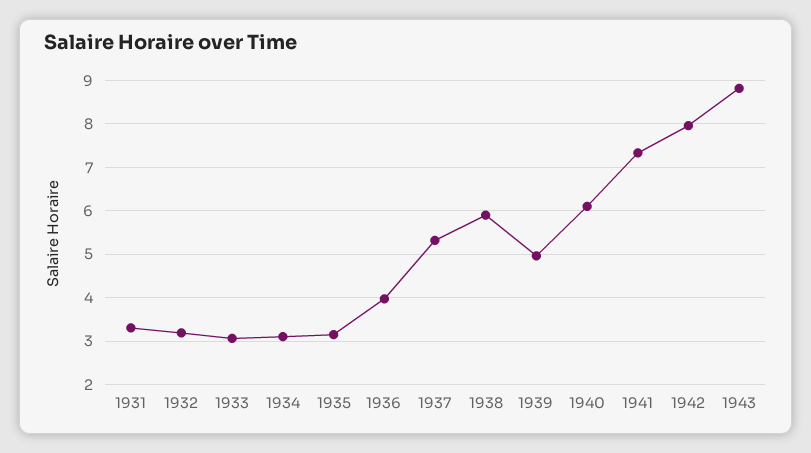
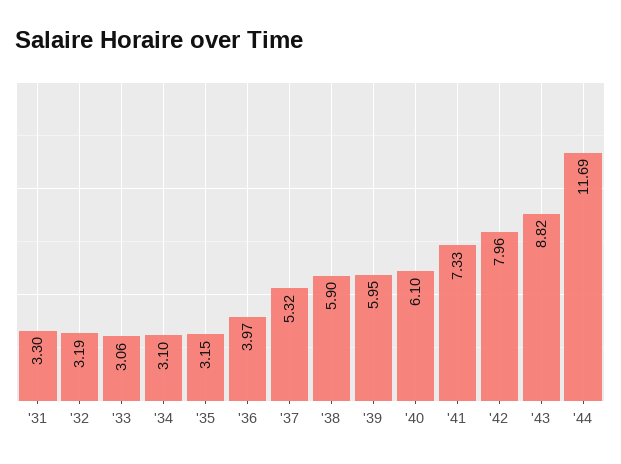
1939: 5 -> 5.95
'44: none -> 11.69

